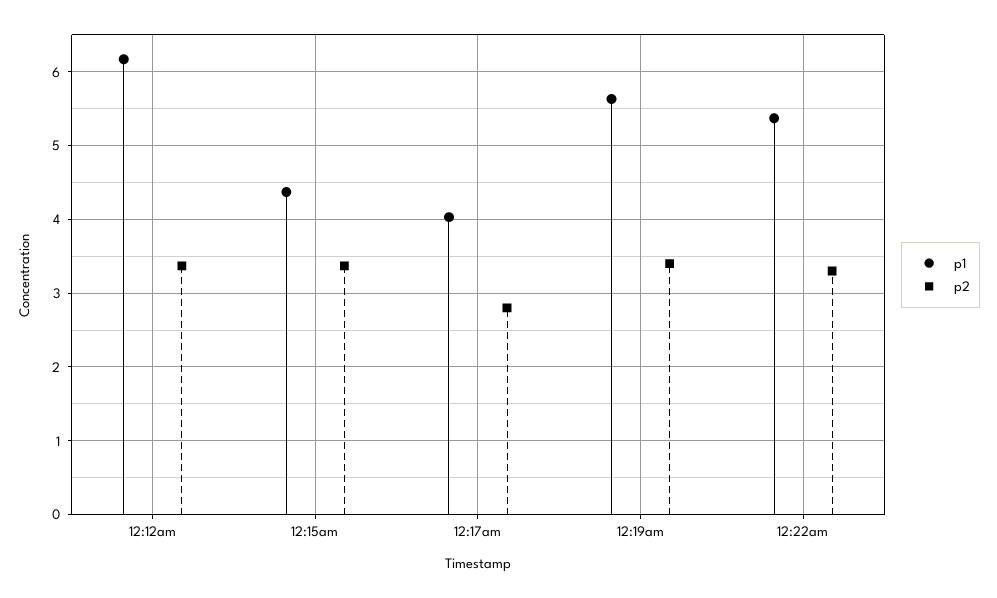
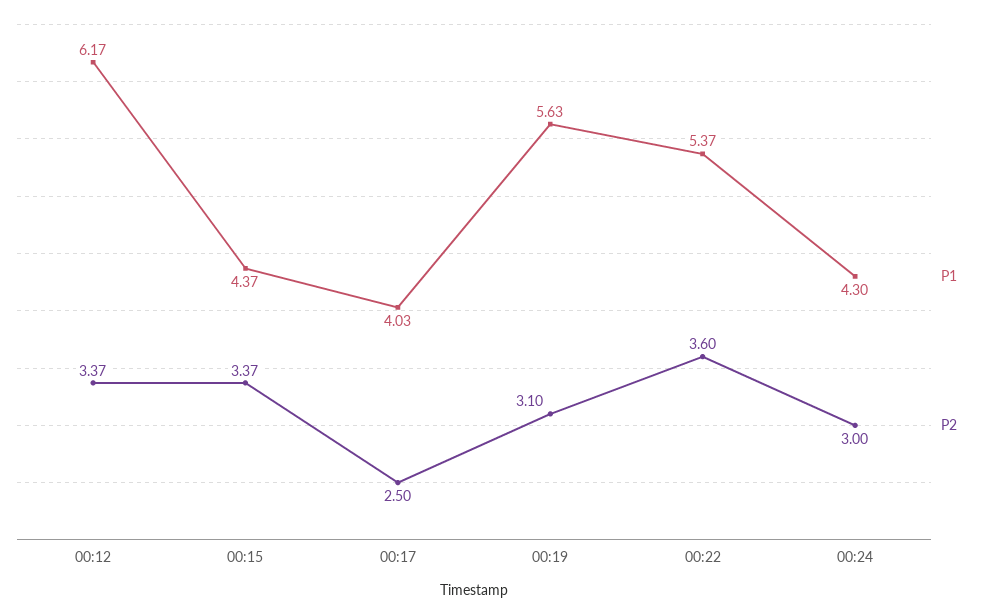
p2, 12:17am: 2.8 -> 2.5
p2, 12:19am: 3.4 -> 3.1
p2, 12:22am: 3.3 -> 3.6
p1, 00:24: none -> 4.3
p2, 00:24: none -> 3

